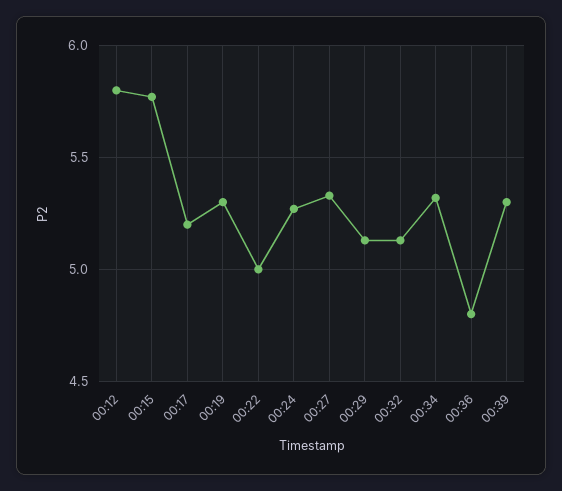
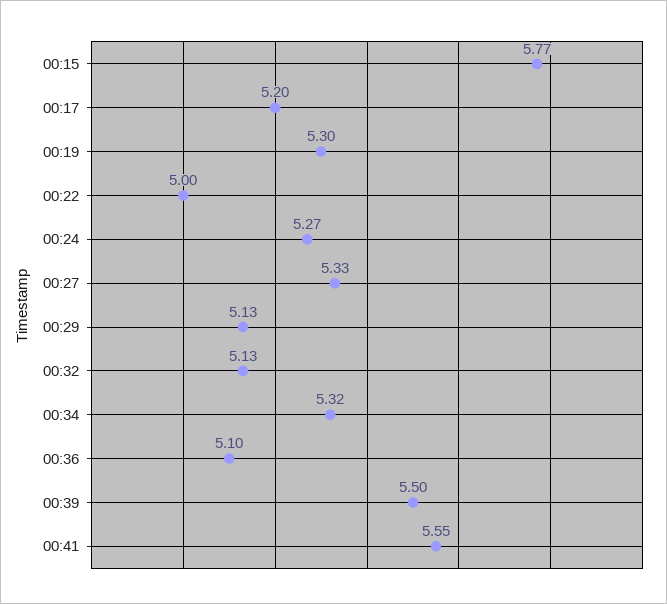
00:12: 5.8 -> none
00:36: 4.8 -> 5.1
00:39: 5.3 -> 5.5
00:41: none -> 5.55

